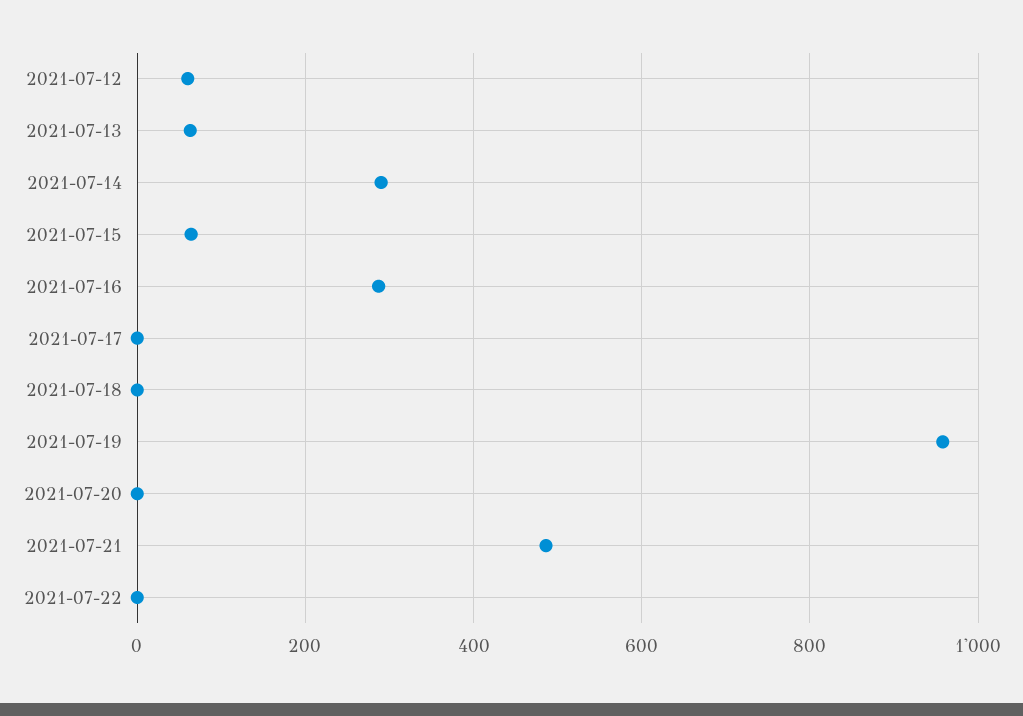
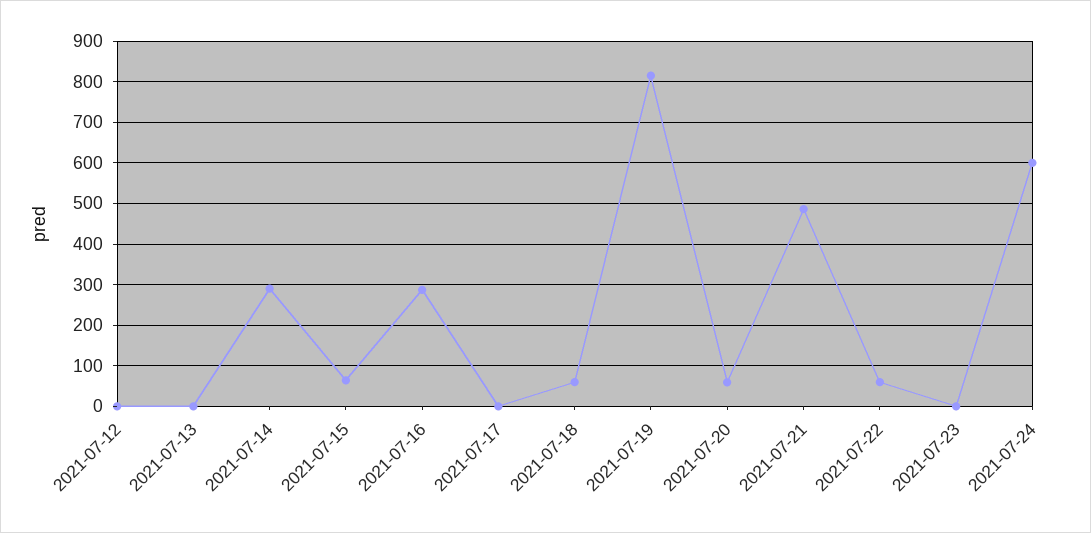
2021-07-12: 60 -> 0
2021-07-13: 60 -> 0
2021-07-18: 0 -> 60
2021-07-19: 960 -> 820
2021-07-20: 0 -> 60
2021-07-22: 0 -> 60
2021-07-23: none -> 0
2021-07-24: none -> 600

